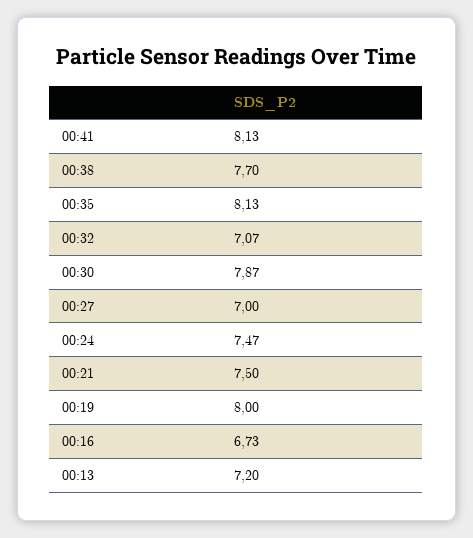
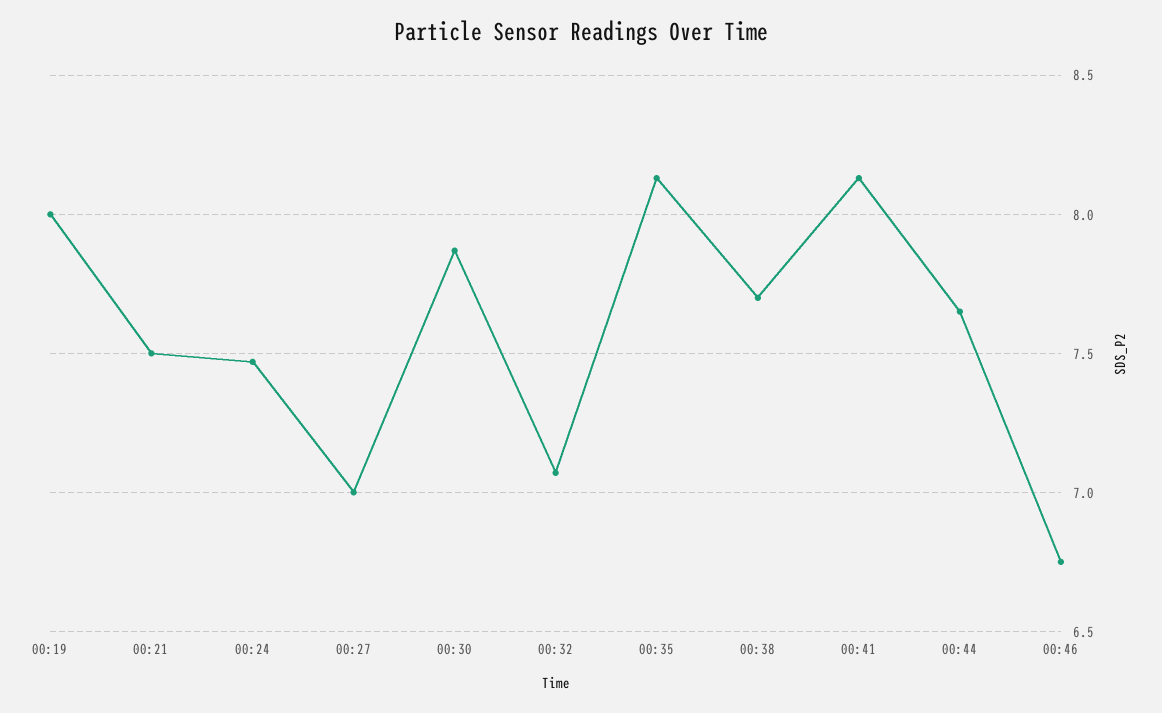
00:16: 6.73 -> none
00:13: 7.2 -> none
00:44: none -> 7.65
00:46: none -> 6.75

